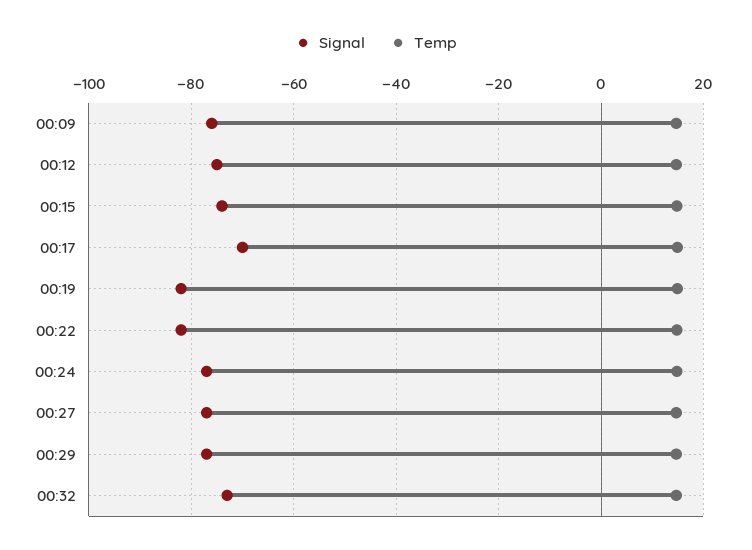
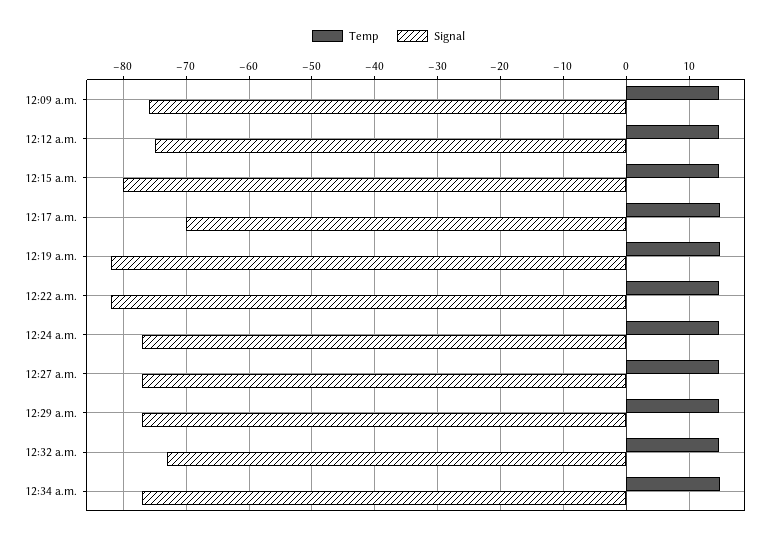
Signal, 00:15: -74 -> -80
Temp, 12:34 a.m.: none -> 15
Signal, 12:34 a.m.: none -> -77

